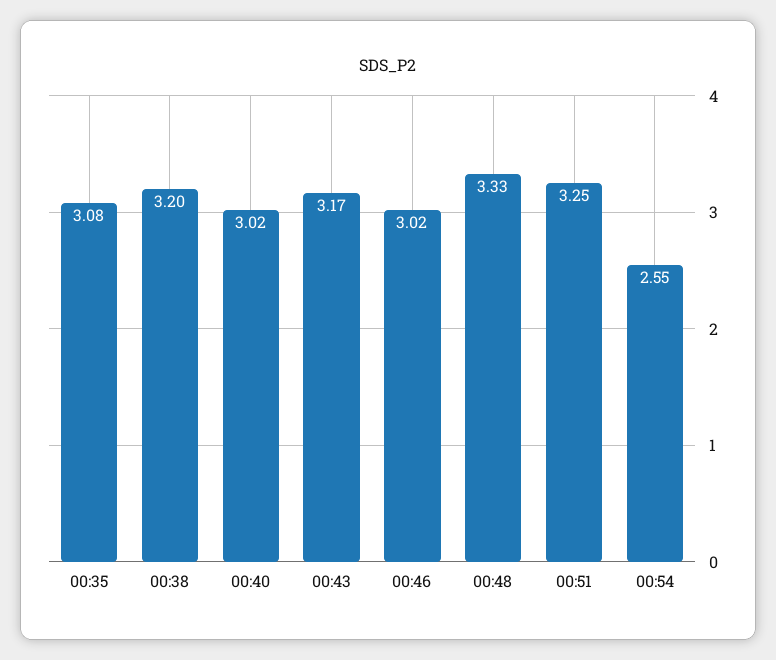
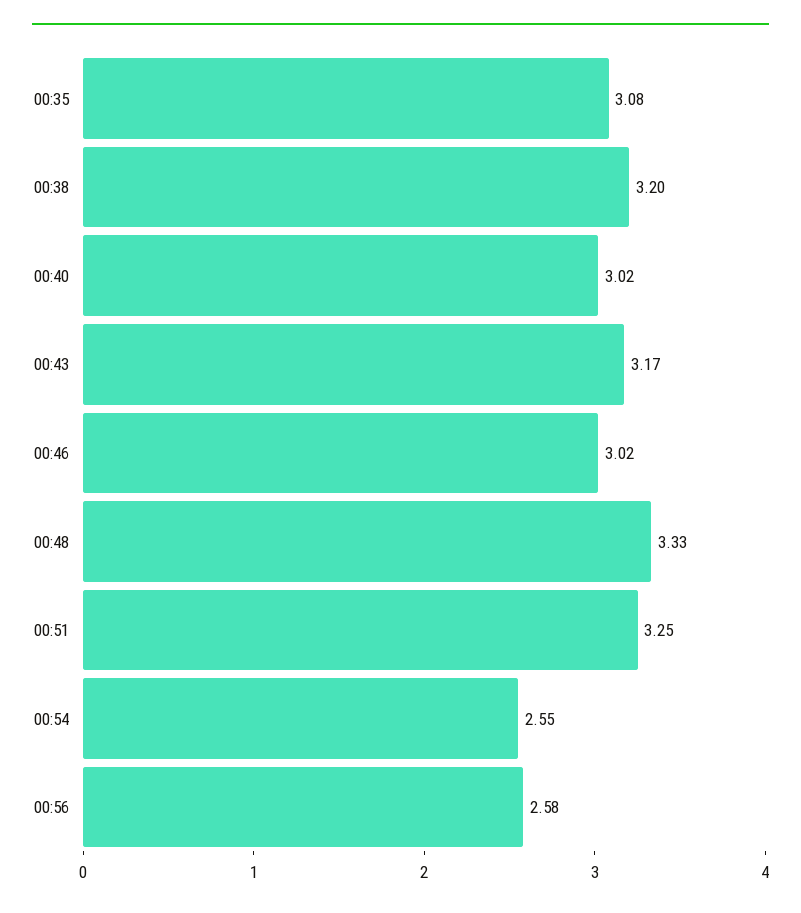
00:56: none -> 2.58

